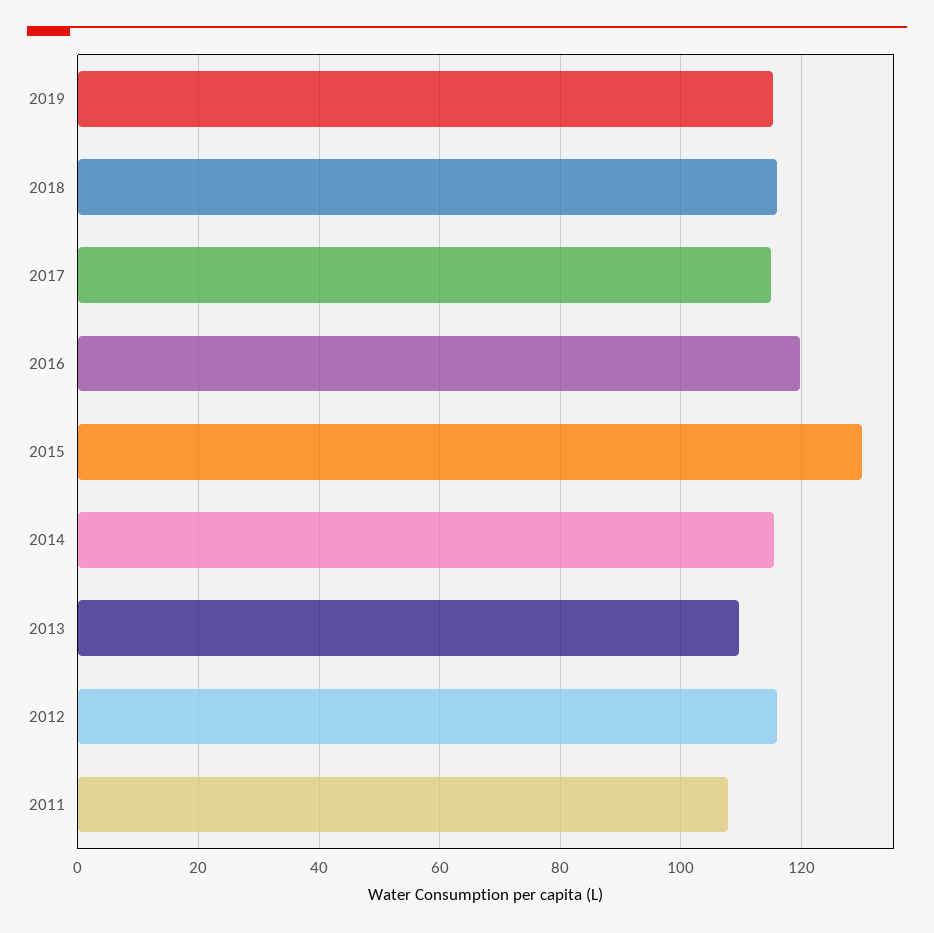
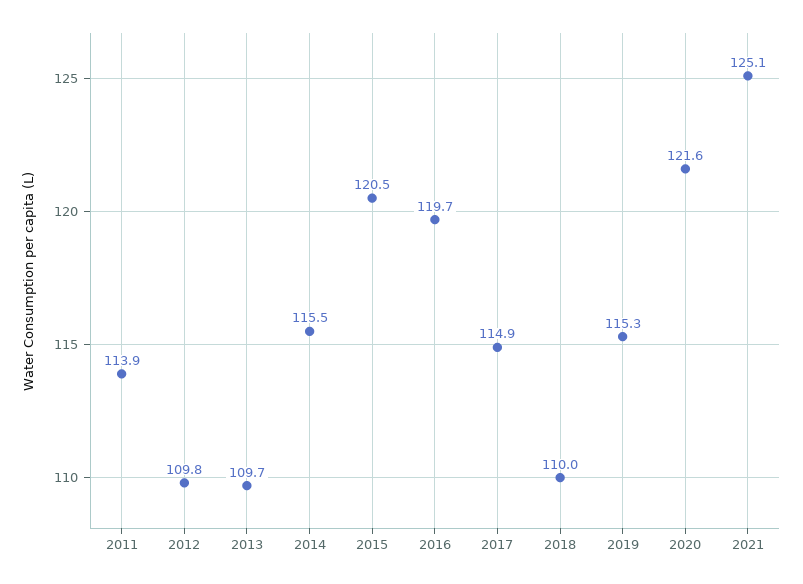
2018: 116 -> 110
2015: 130 -> 120.5
2012: 116 -> 109.8
2011: 108 -> 113.9
2020: none -> 121.6
2021: none -> 125.1

